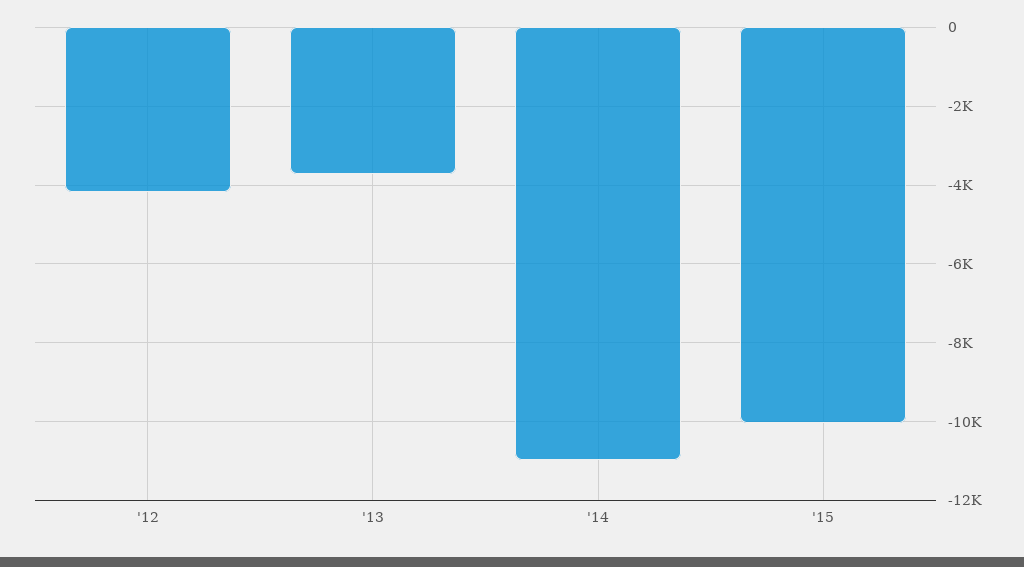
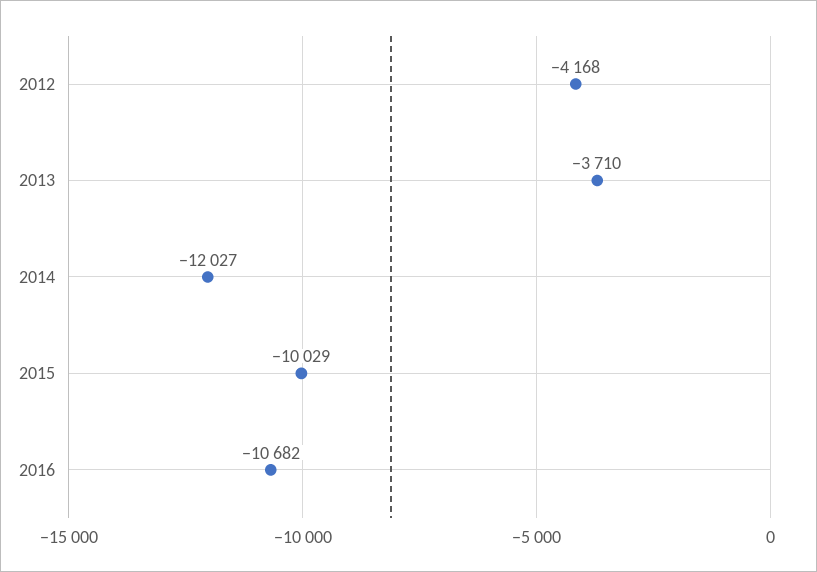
'14: -11000 -> -12027
2016: none -> -10682

